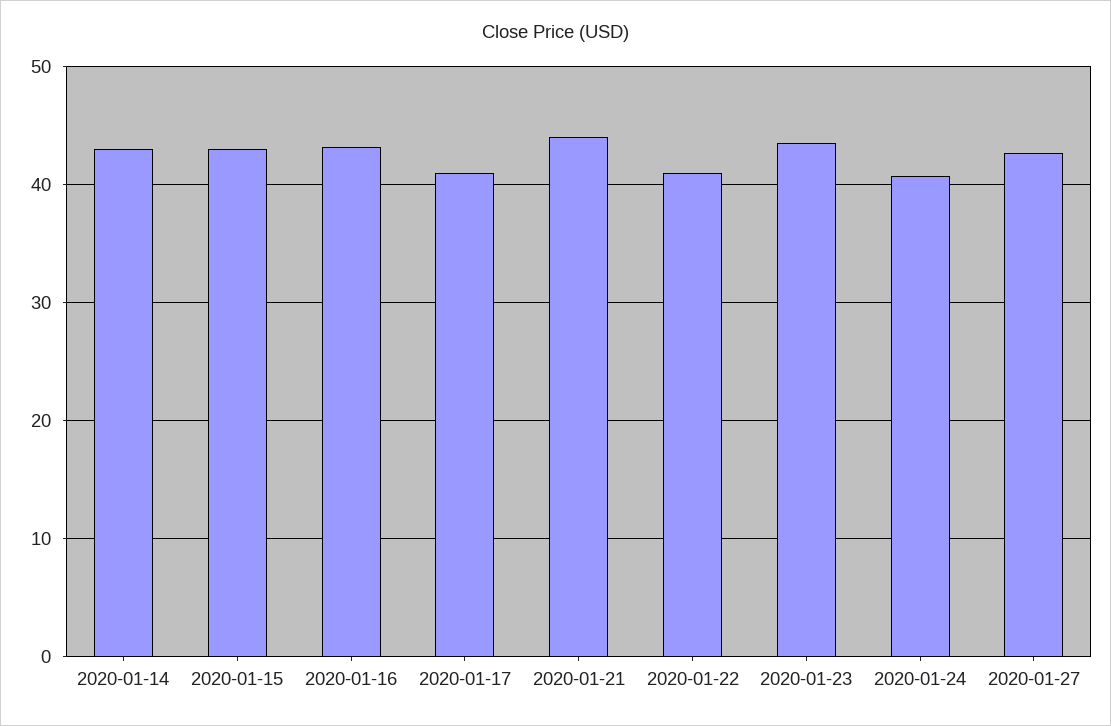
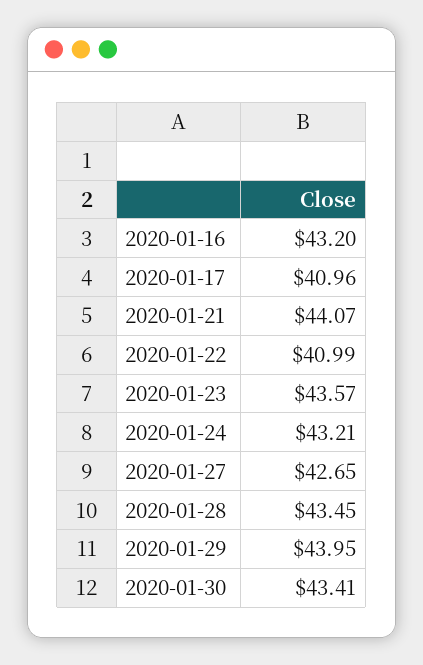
2020-01-14: 43 -> none
2020-01-15: 43 -> none
2020-01-24: 41 -> 43.21
2020-01-28: none -> 43.45
2020-01-29: none -> 43.95
2020-01-30: none -> 43.41

